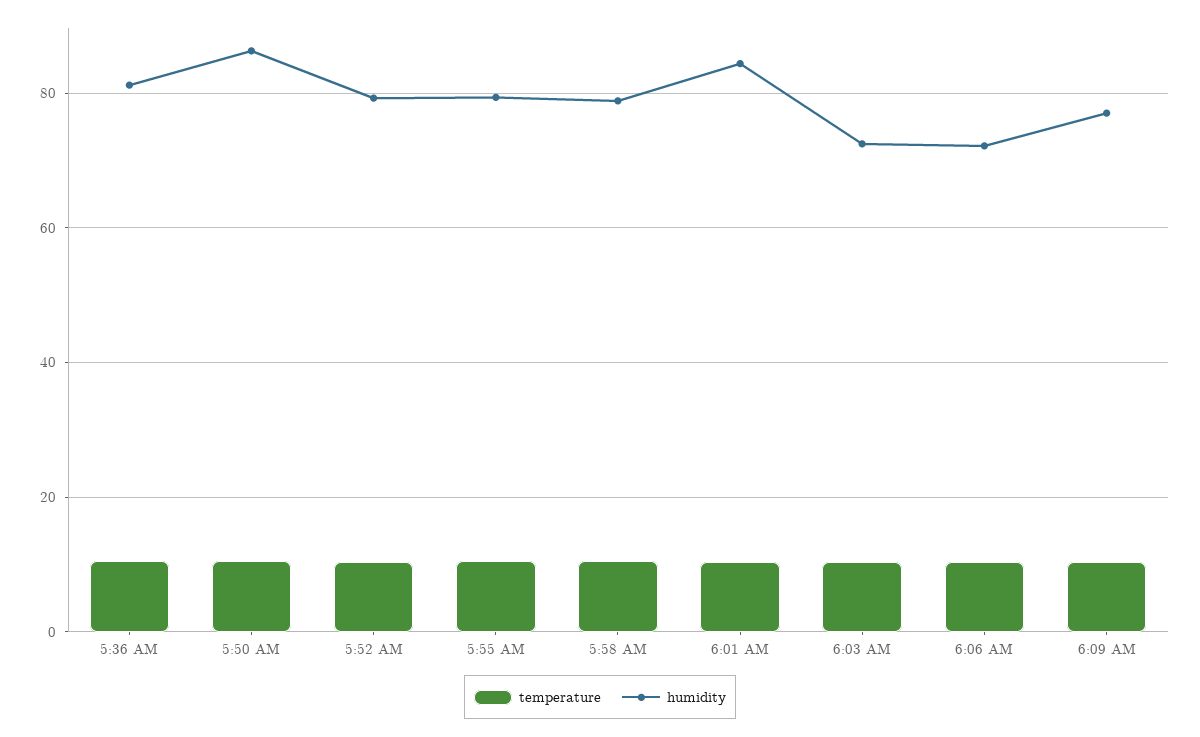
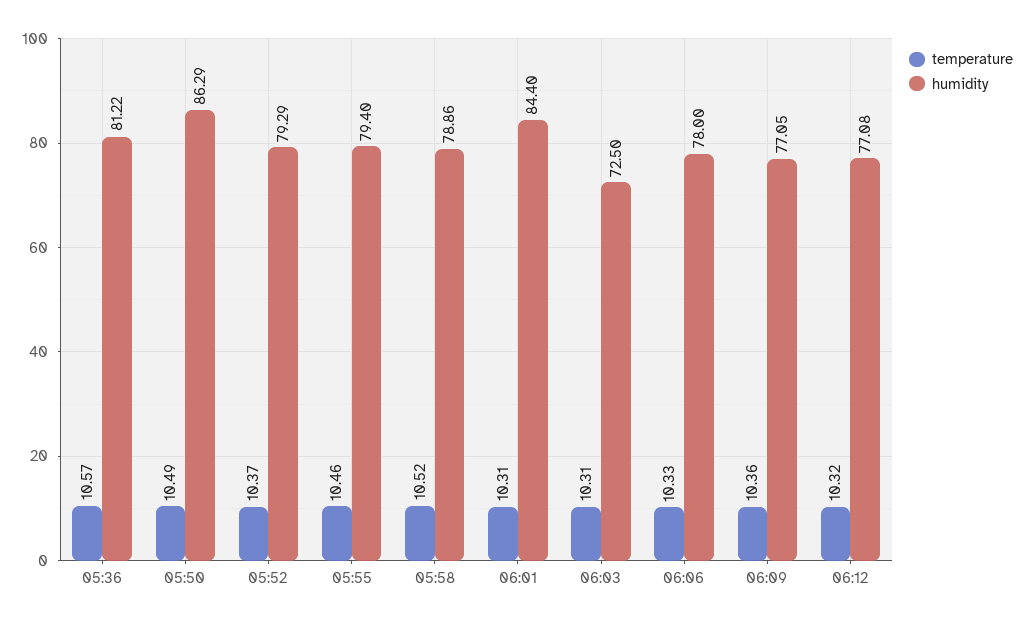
humidity, 6:06 AM: 72 -> 78
temperature, 06:12: none -> 10.32
humidity, 06:12: none -> 77.08

